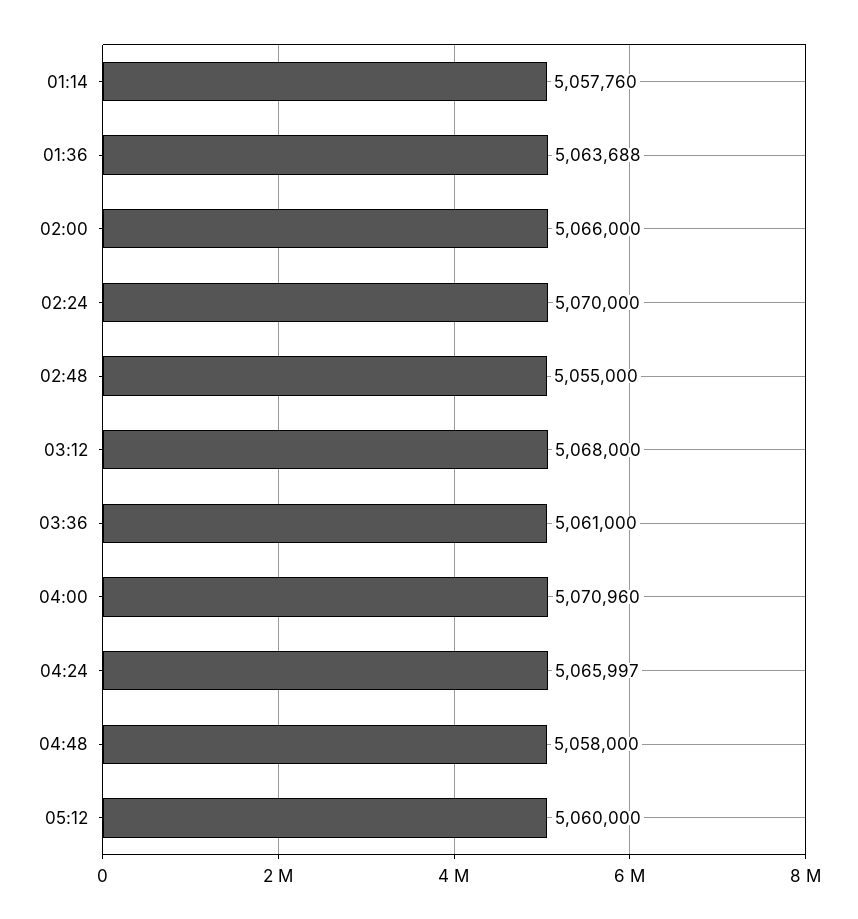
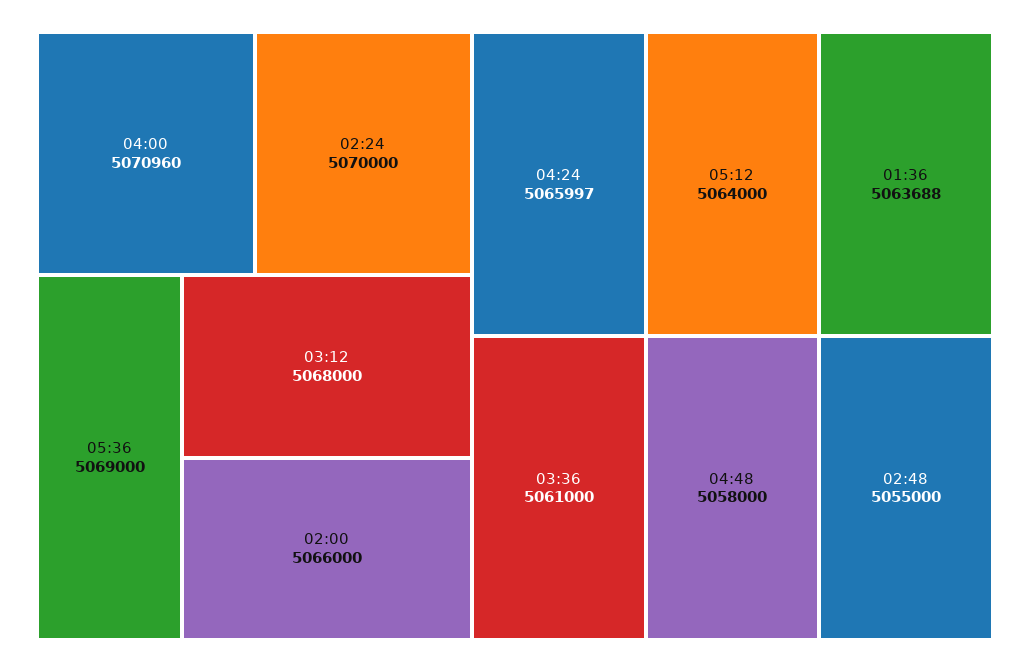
01:14: 5057760 -> none
05:12: 5060000 -> 5064000
05:36: none -> 5069000

